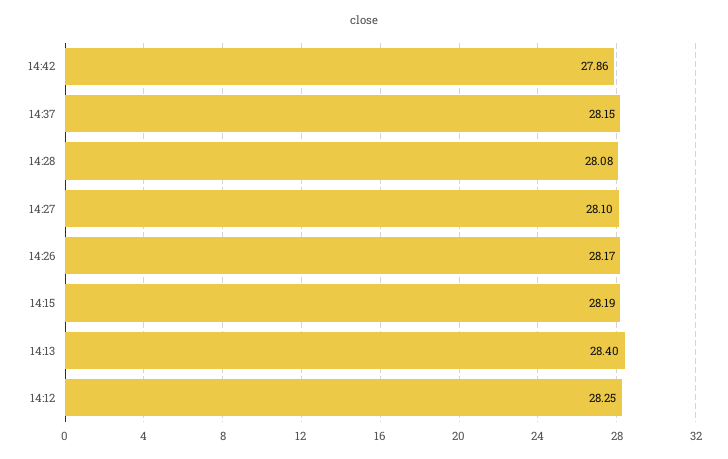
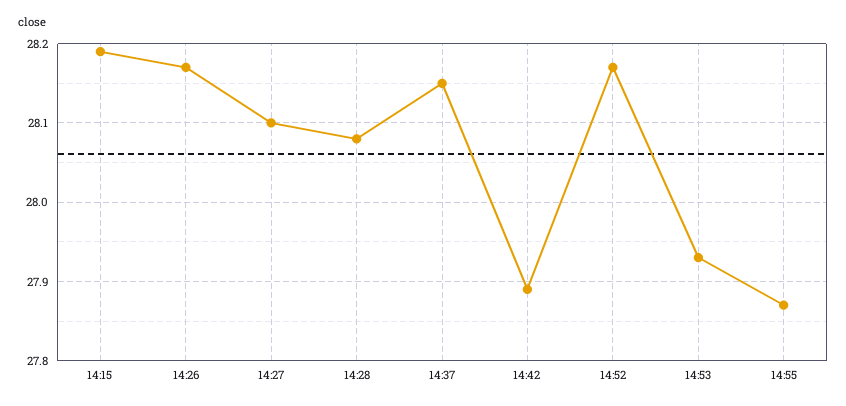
14:42: 27.86 -> 27.89
14:13: 28.4 -> none
14:12: 28.25 -> none
14:52: none -> 28.17
14:53: none -> 27.93
14:55: none -> 27.87

